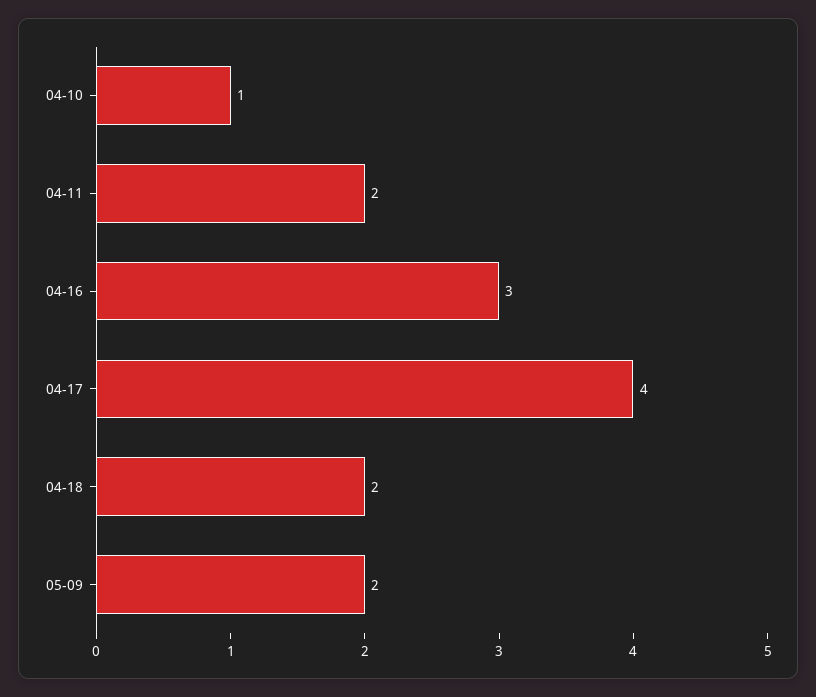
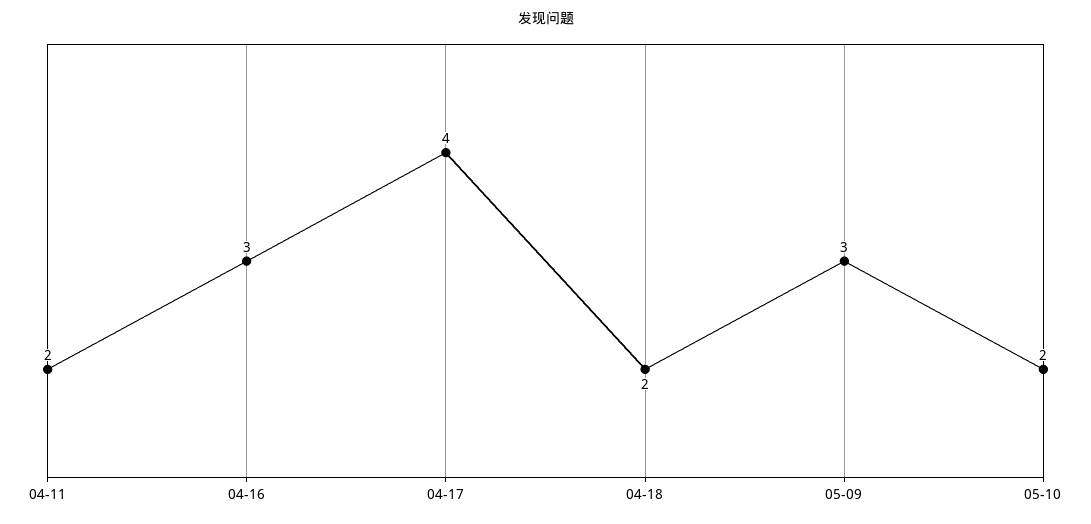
04-10: 1 -> none
05-09: 2 -> 3
05-10: none -> 2

